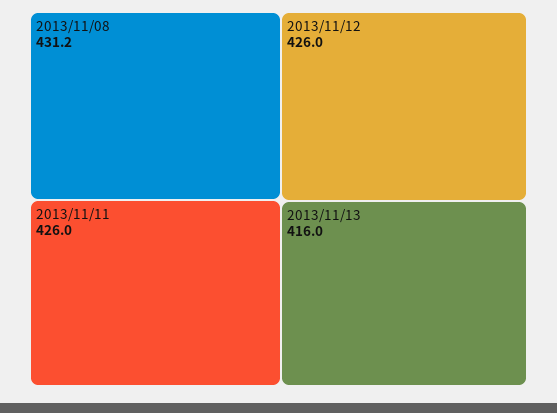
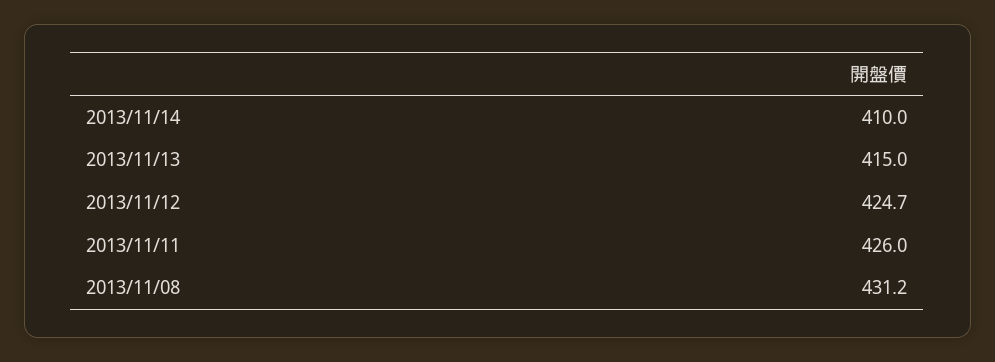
2013/11/12: 426 -> 424.7
2013/11/13: 416 -> 415
2013/11/14: none -> 410

